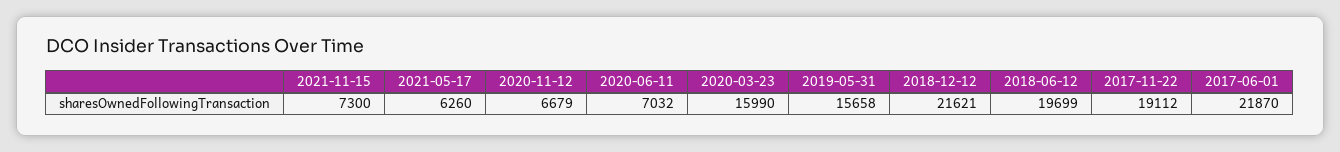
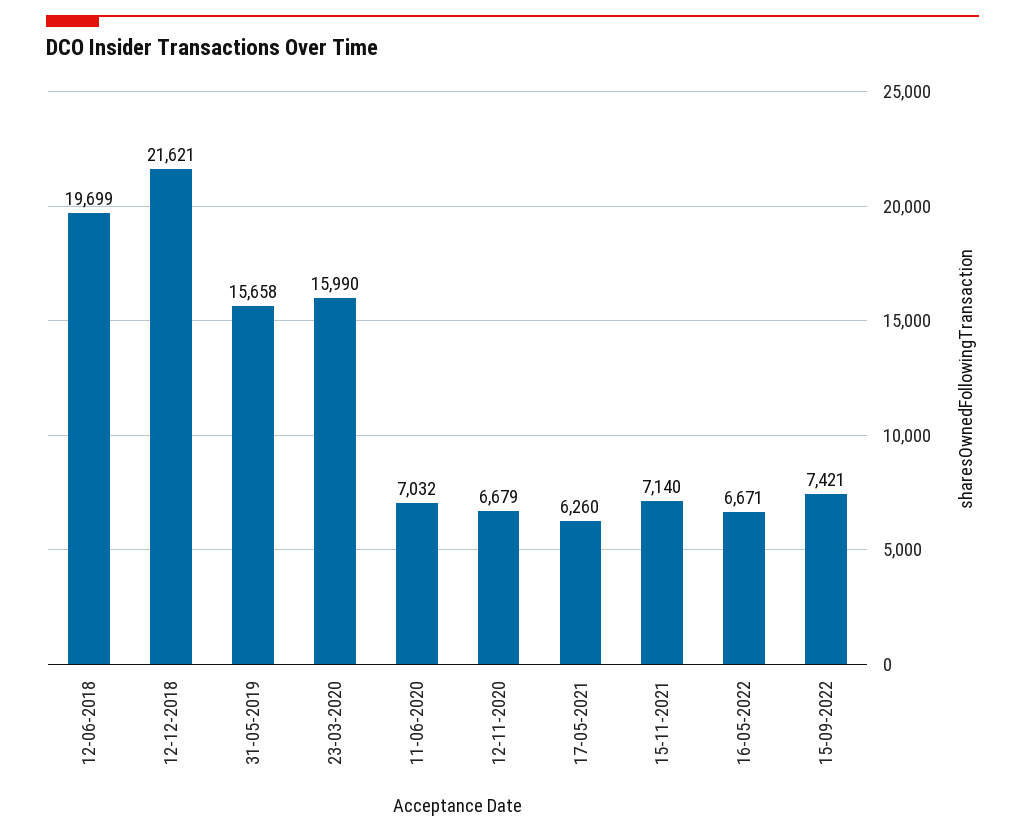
2021-11-15: 7300 -> 7140
2017-11-22: 19112 -> none
2017-06-01: 21870 -> none
16-05-2022: none -> 6671
15-09-2022: none -> 7421

